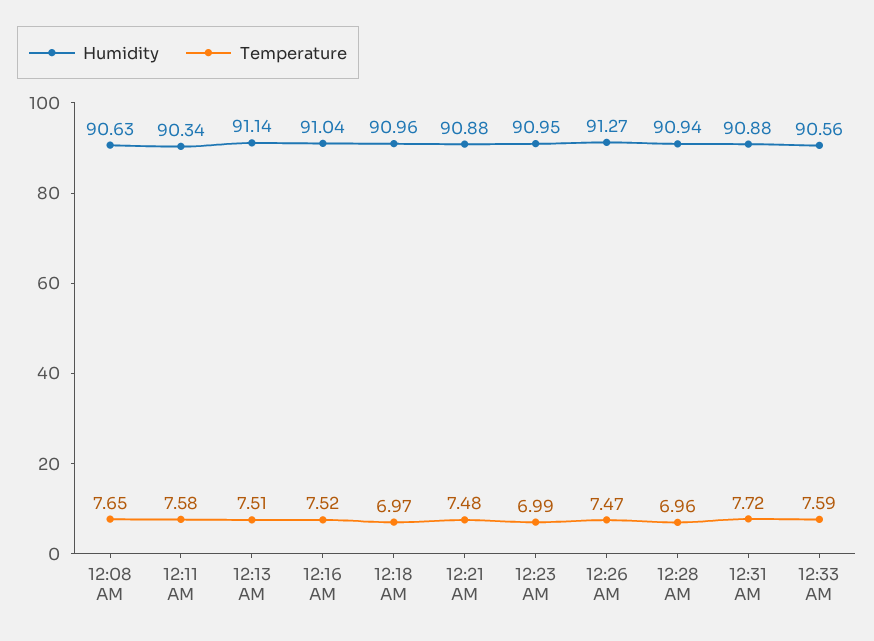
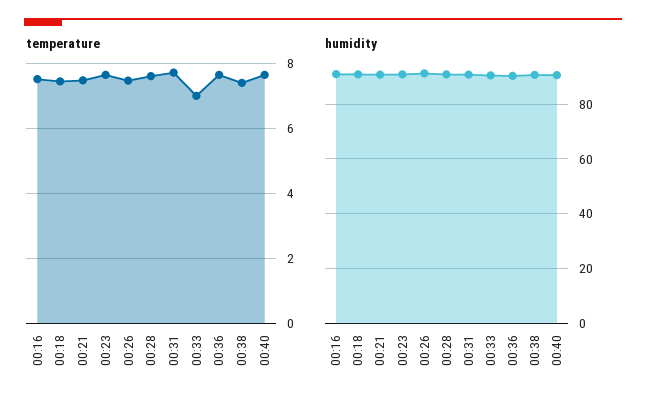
Humidity, 12:08 AM: 90.63 -> none
Temperature, 12:08 AM: 7.65 -> none
Humidity, 12:11 AM: 90.34 -> none
Temperature, 12:11 AM: 7.58 -> none
Humidity, 12:13 AM: 91.14 -> none
Temperature, 12:13 AM: 7.51 -> none
Temperature, 12:18 AM: 6.97 -> 7.4
Temperature, 12:23 AM: 6.99 -> 7.6
Temperature, 12:28 AM: 6.96 -> 7.6
Temperature, 12:33 AM: 7.59 -> 7
Temperature, 00:36: none -> 7.6
Temperature, 00:38: none -> 7.4
Temperature, 00:40: none -> 7.6
Humidity, 00:36: none -> 90
Humidity, 00:38: none -> 90
Humidity, 00:40: none -> 90

